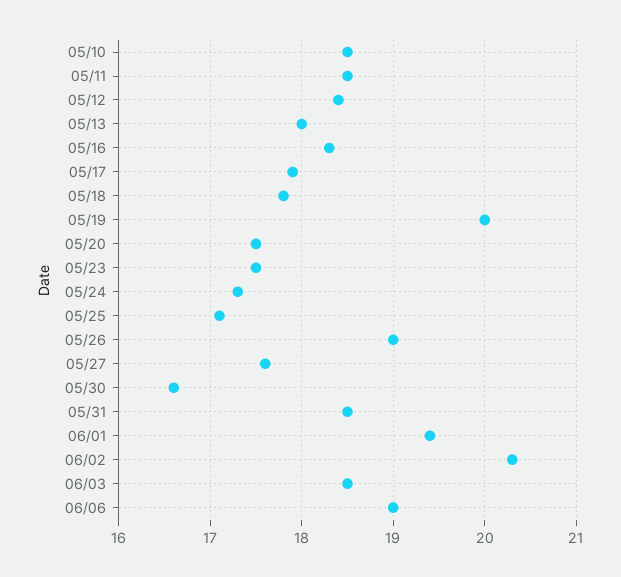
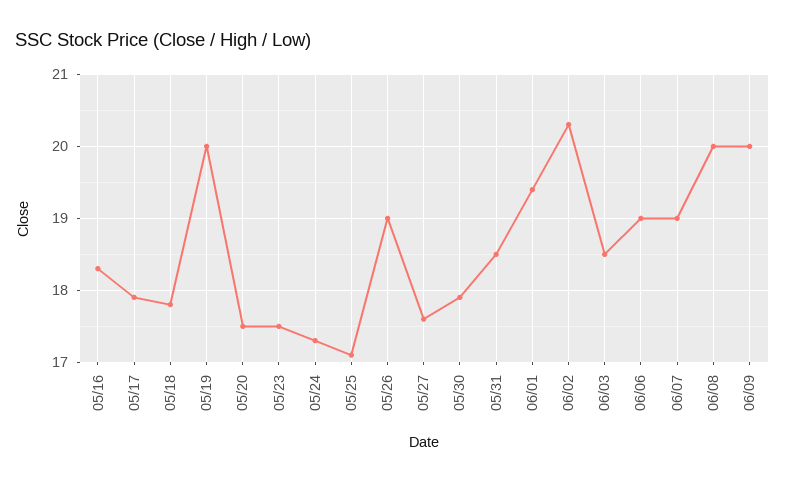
05/10: 18.5 -> none
05/11: 18.5 -> none
05/12: 18.4 -> none
05/13: 18 -> none
05/30: 16.6 -> 17.9
06/07: none -> 19
06/08: none -> 20
06/09: none -> 20

